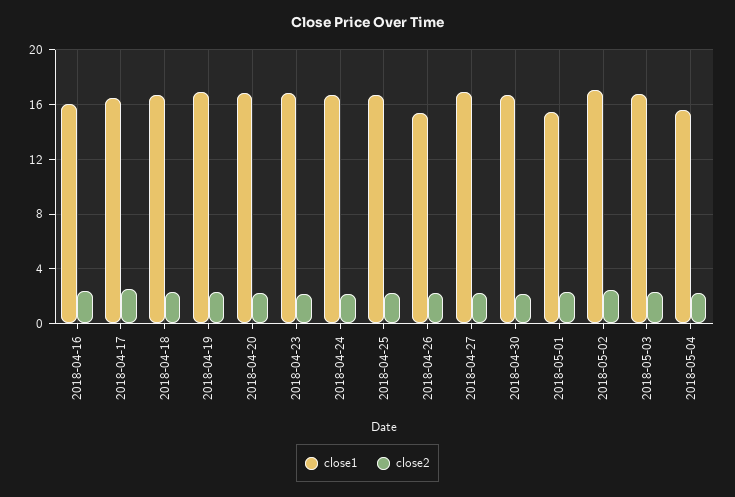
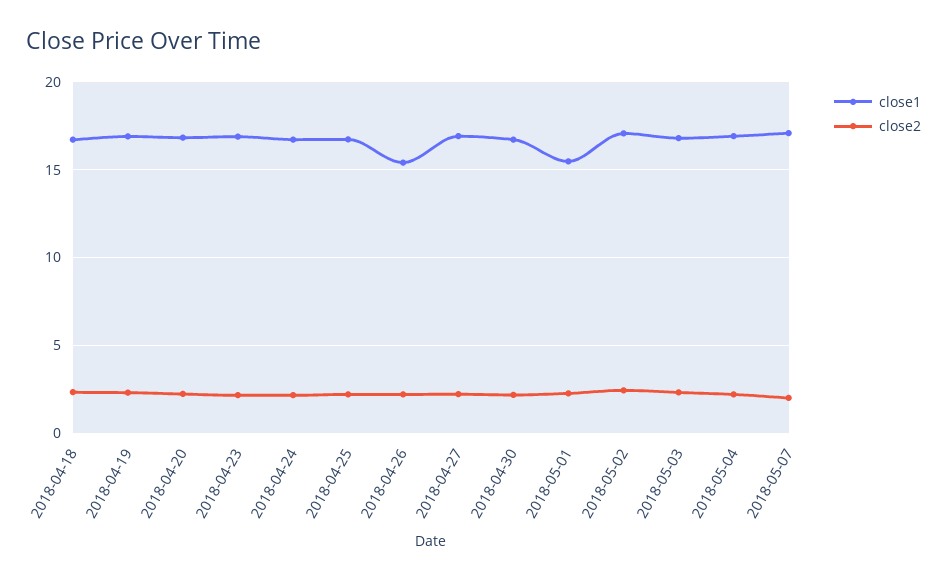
close1, 2018-04-16: 16 -> none
close2, 2018-04-16: 2.5 -> none
close1, 2018-04-17: 16.5 -> none
close2, 2018-04-17: 2.5 -> none
close1, 2018-05-04: 15.5 -> 17
close1, 2018-05-07: none -> 17
close2, 2018-05-07: none -> 2

